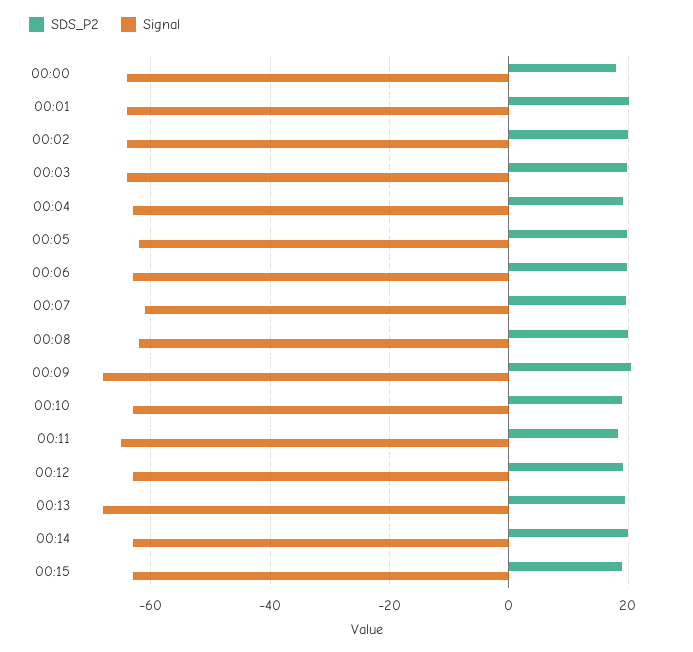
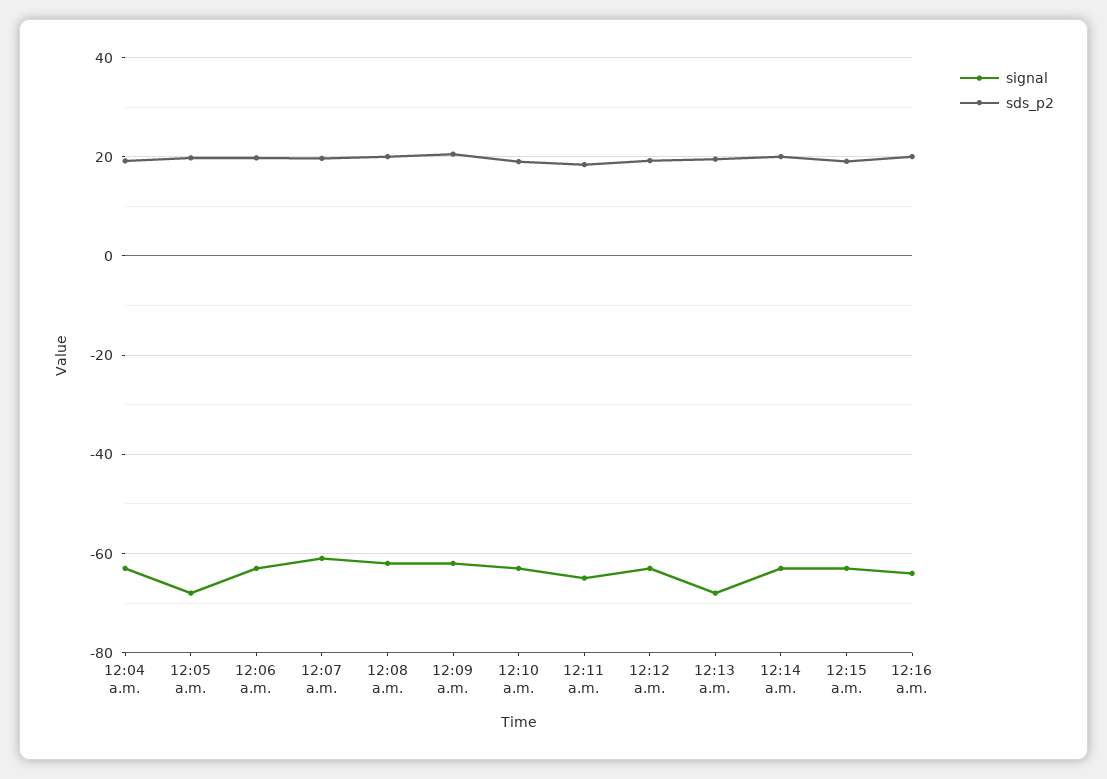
SDS_P2, 00:00: 18 -> none
Signal, 00:00: -64 -> none
SDS_P2, 00:01: 20 -> none
Signal, 00:01: -64 -> none
SDS_P2, 00:02: 20 -> none
Signal, 00:02: -64 -> none
SDS_P2, 00:03: 20 -> none
Signal, 00:03: -64 -> none
Signal, 00:05: -62 -> -68
Signal, 00:09: -68 -> -62
Signal, 12:16 a.m.: none -> -64
SDS_P2, 12:16 a.m.: none -> 20

